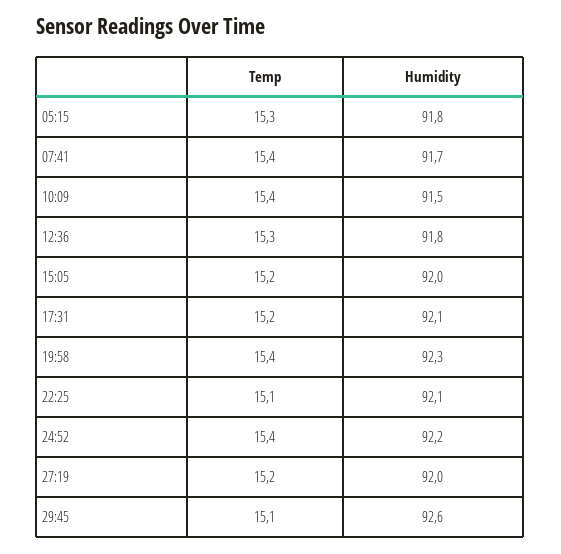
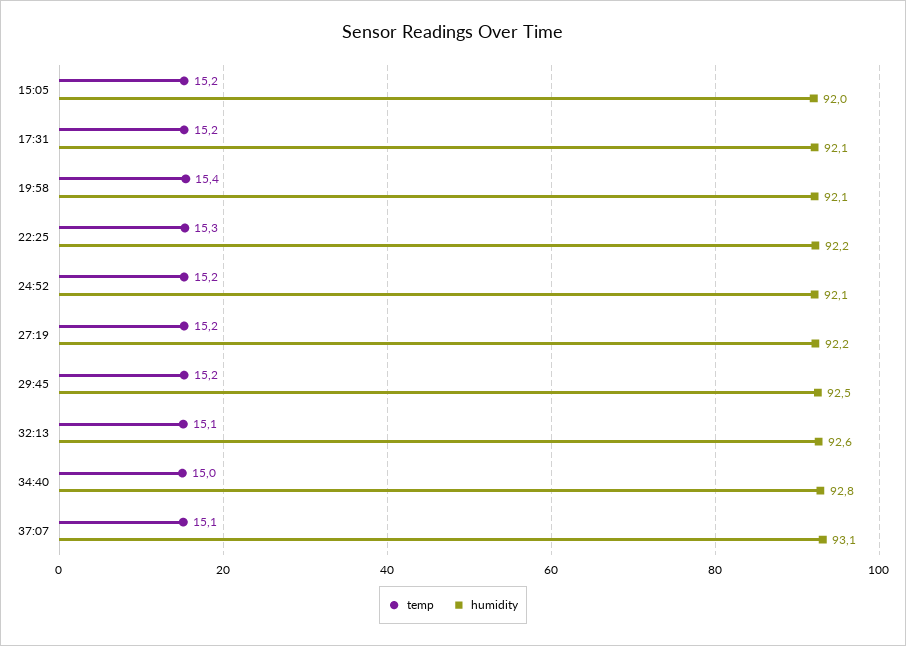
Temp, 05:15: 15.3 -> none
Humidity, 05:15: 91.8 -> none
Temp, 07:41: 15.4 -> none
Humidity, 07:41: 91.7 -> none
Temp, 10:09: 15.4 -> none
Humidity, 10:09: 91.5 -> none
Temp, 12:36: 15.3 -> none
Humidity, 12:36: 91.8 -> none
Humidity, 19:58: 92.3 -> 92.1
Temp, 22:25: 15.1 -> 15.3
Humidity, 22:25: 92.1 -> 92.2
Temp, 24:52: 15.4 -> 15.2
Humidity, 24:52: 92.2 -> 92.1
Humidity, 27:19: 92 -> 92.2
Temp, 29:45: 15.1 -> 15.2
Humidity, 29:45: 92.6 -> 92.5
Temp, 32:13: none -> 15.1
Humidity, 32:13: none -> 92.6
Temp, 34:40: none -> 15
Humidity, 34:40: none -> 92.8
Temp, 37:07: none -> 15.1
Humidity, 37:07: none -> 93.1

